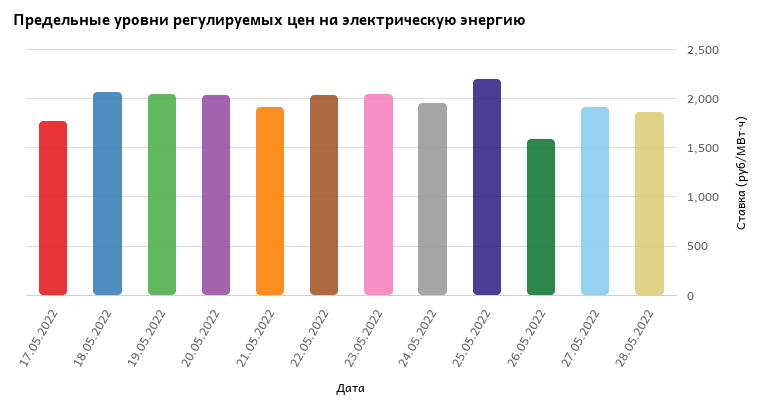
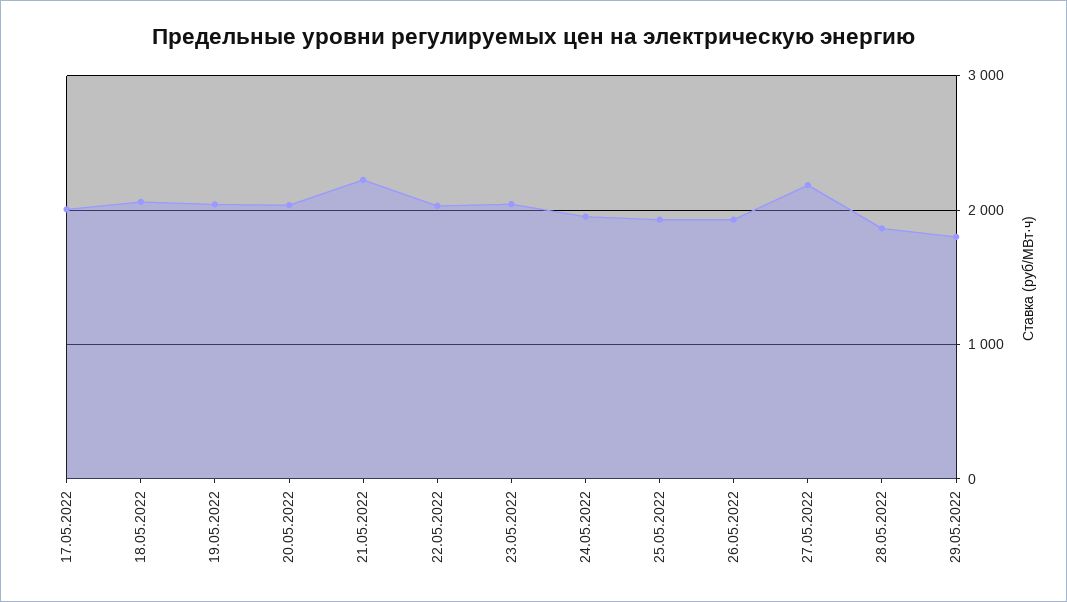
17.05.2022: 1800 -> 2000
21.05.2022: 1900 -> 2200
25.05.2022: 2200 -> 1900
26.05.2022: 1600 -> 1900
27.05.2022: 1900 -> 2200
29.05.2022: none -> 1800

